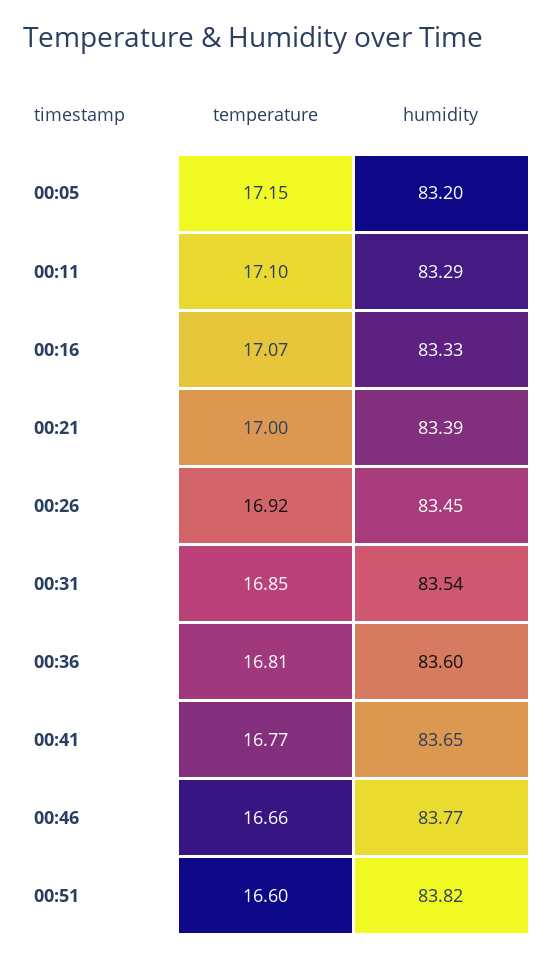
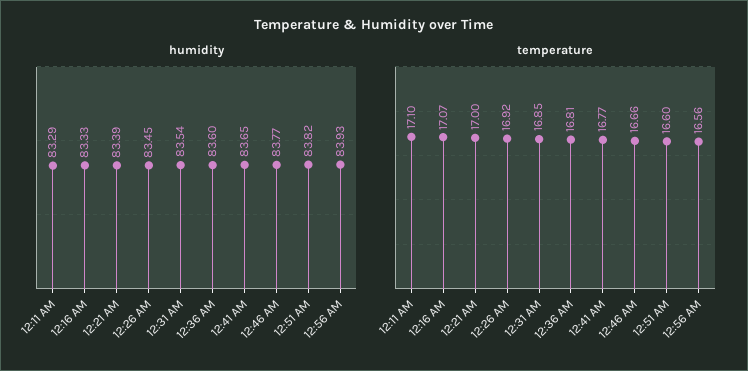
temperature, 00:05: 17.15 -> none
humidity, 00:05: 83.2 -> none
humidity, 12:56 AM: none -> 83.93
temperature, 12:56 AM: none -> 16.56

